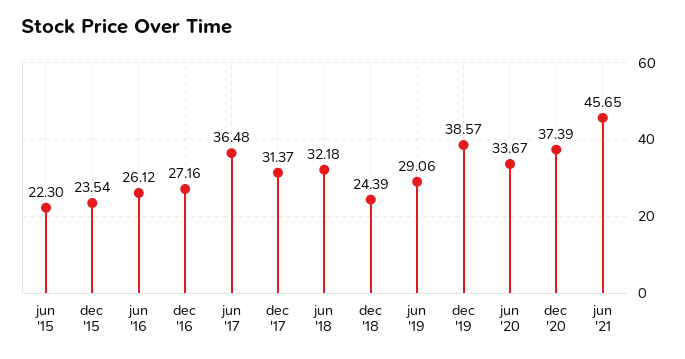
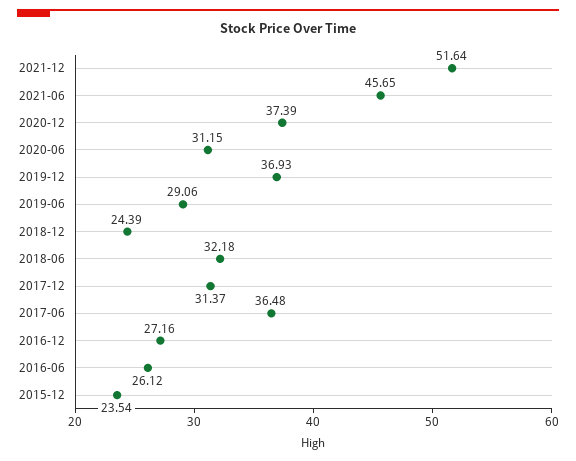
jun '15: 22.3 -> none
dec '19: 38.57 -> 36.93
jun '20: 33.67 -> 31.15
2021-12: none -> 51.64

